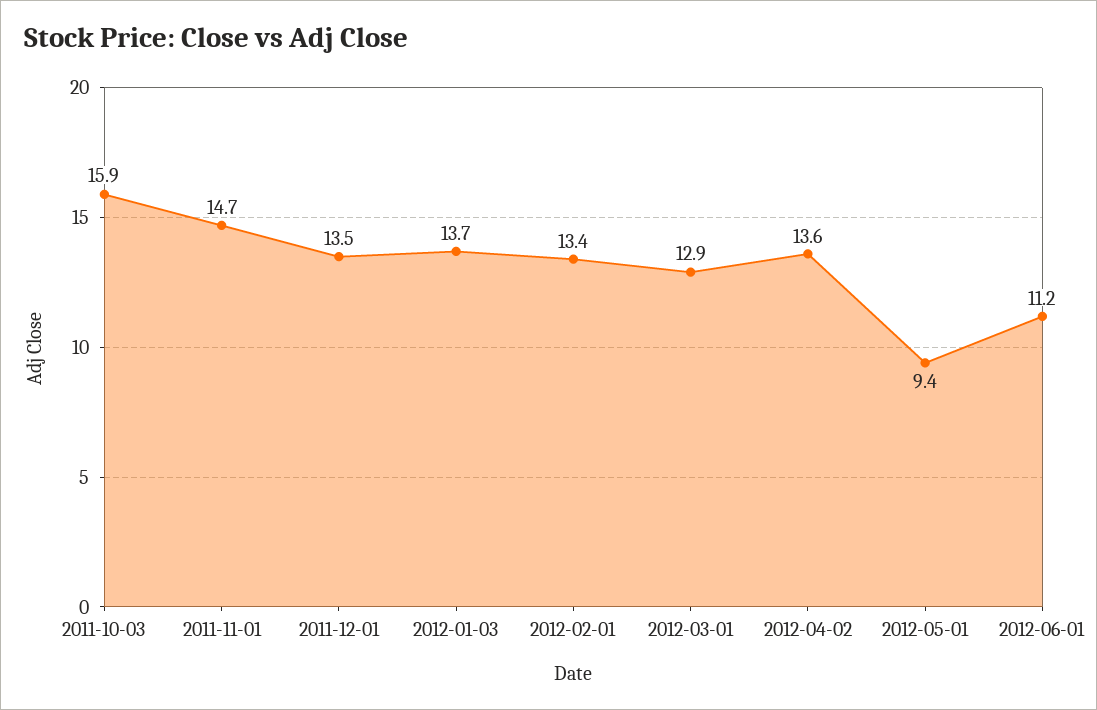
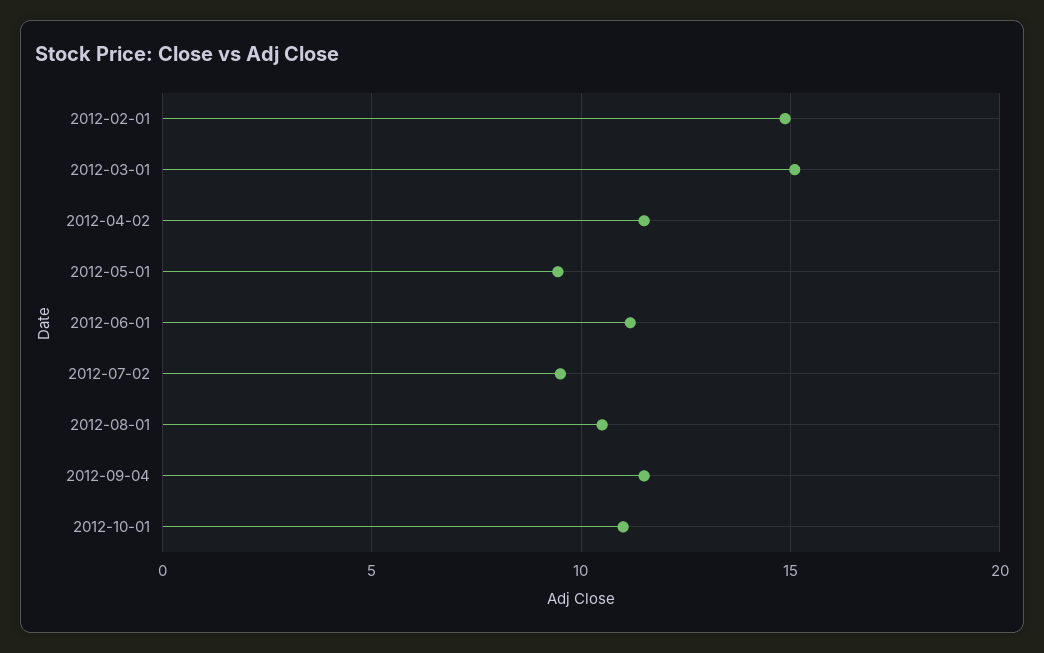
2011-10-03: 15.9 -> none
2011-11-01: 14.7 -> none
2011-12-01: 13.5 -> none
2012-01-03: 13.7 -> none
2012-02-01: 13.4 -> 15
2012-03-01: 12.9 -> 15
2012-04-02: 13.6 -> 11.5
2012-07-02: none -> 9.5
2012-08-01: none -> 10.5
2012-09-04: none -> 11.5
2012-10-01: none -> 11

